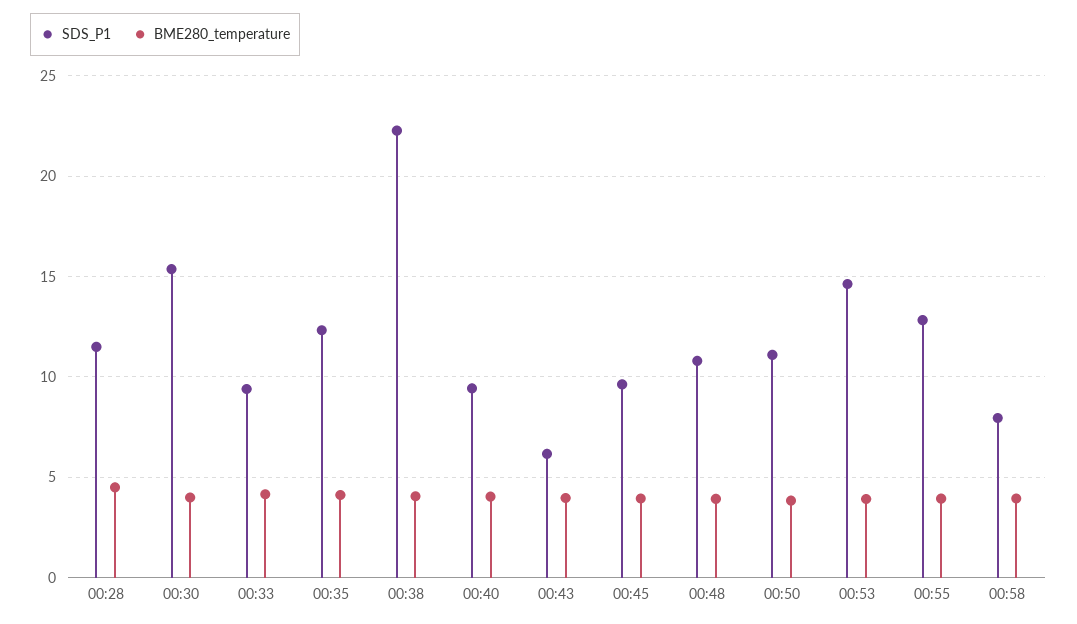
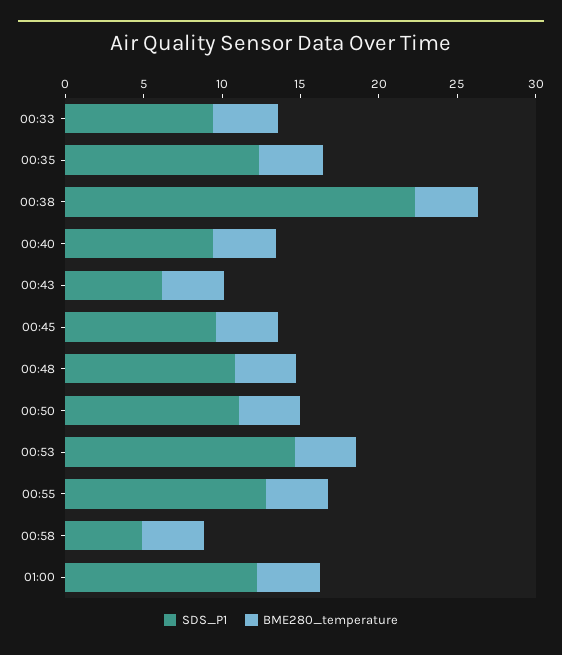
SDS_P1, 00:28: 11.5 -> none
BME280_temperature, 00:28: 4.5 -> none
SDS_P1, 00:30: 15.5 -> none
BME280_temperature, 00:30: 4 -> none
SDS_P1, 00:58: 8 -> 5
SDS_P1, 01:00: none -> 12
BME280_temperature, 01:00: none -> 4

